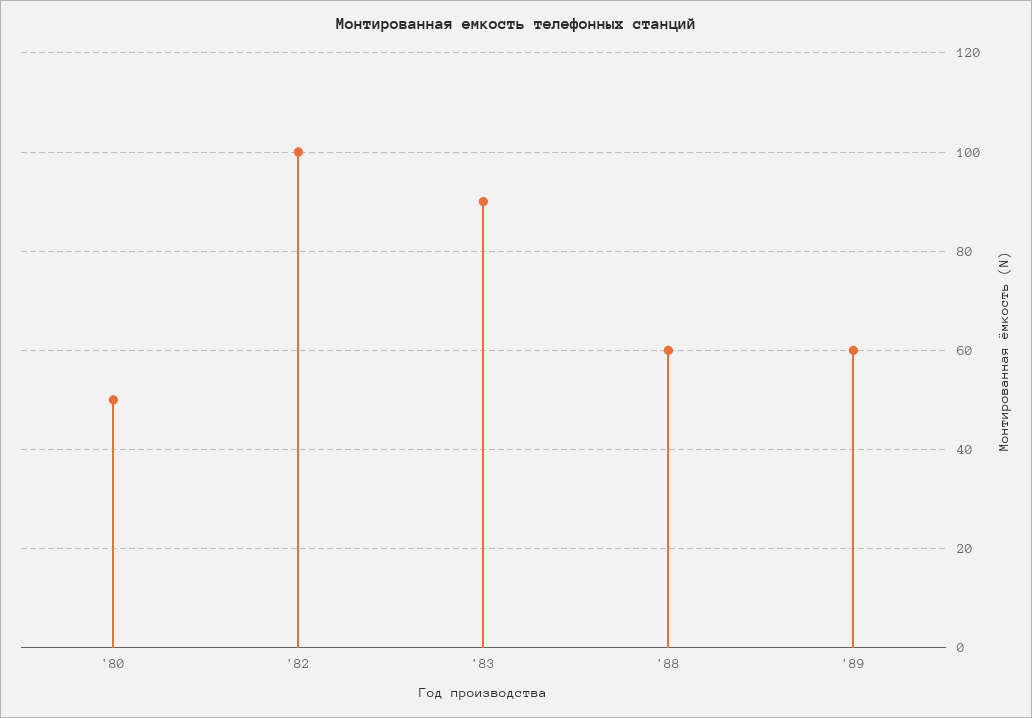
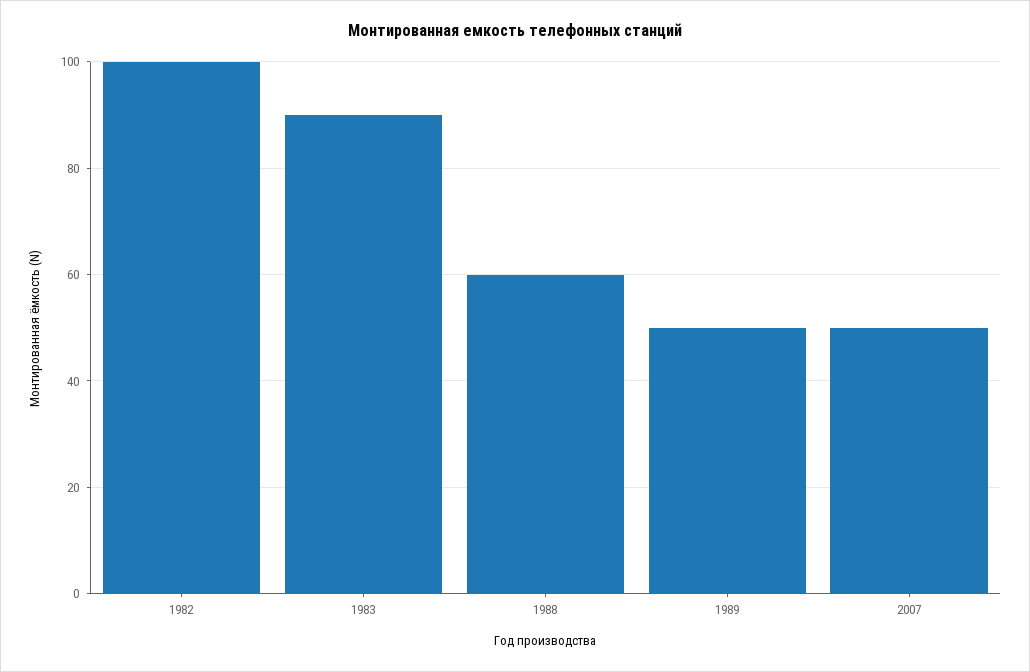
'80: 50 -> none
'89: 60 -> 50
2007: none -> 50

